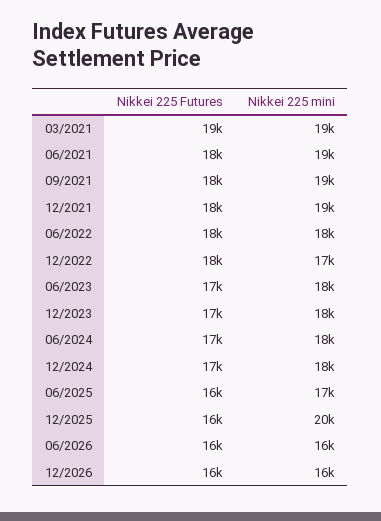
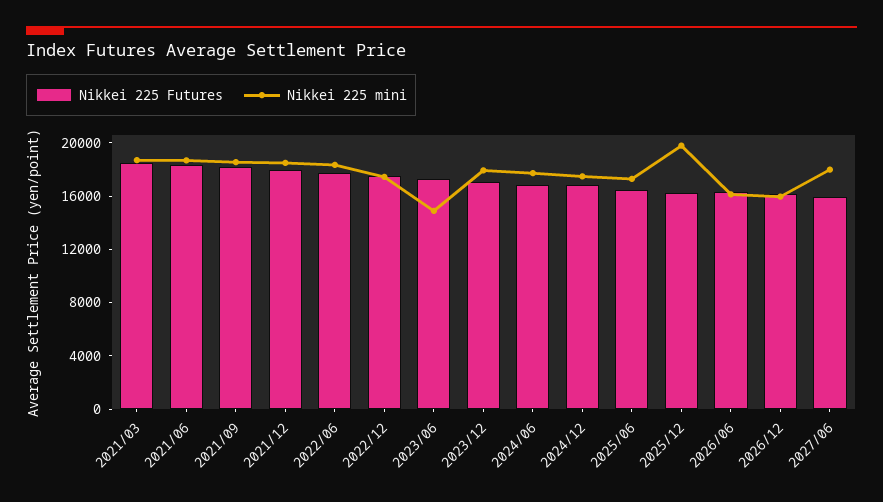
Nikkei 225 mini, 06/2023: 18000 -> 15000
Nikkei 225 Futures, 2027/06: none -> 16000
Nikkei 225 mini, 2027/06: none -> 18000

